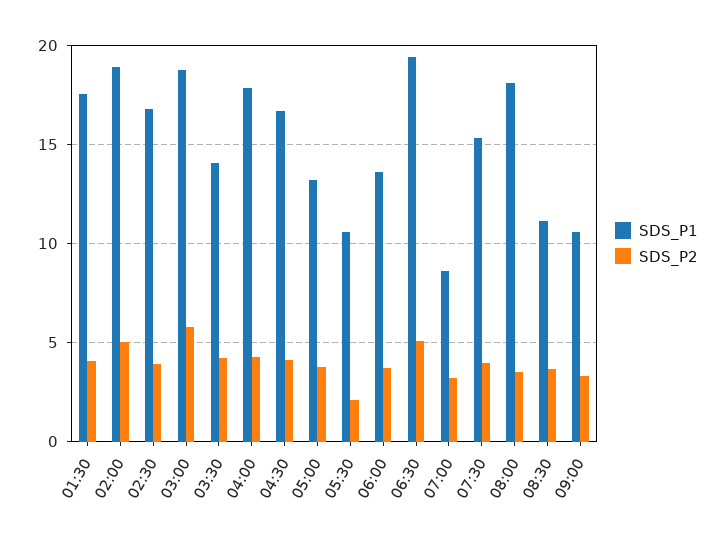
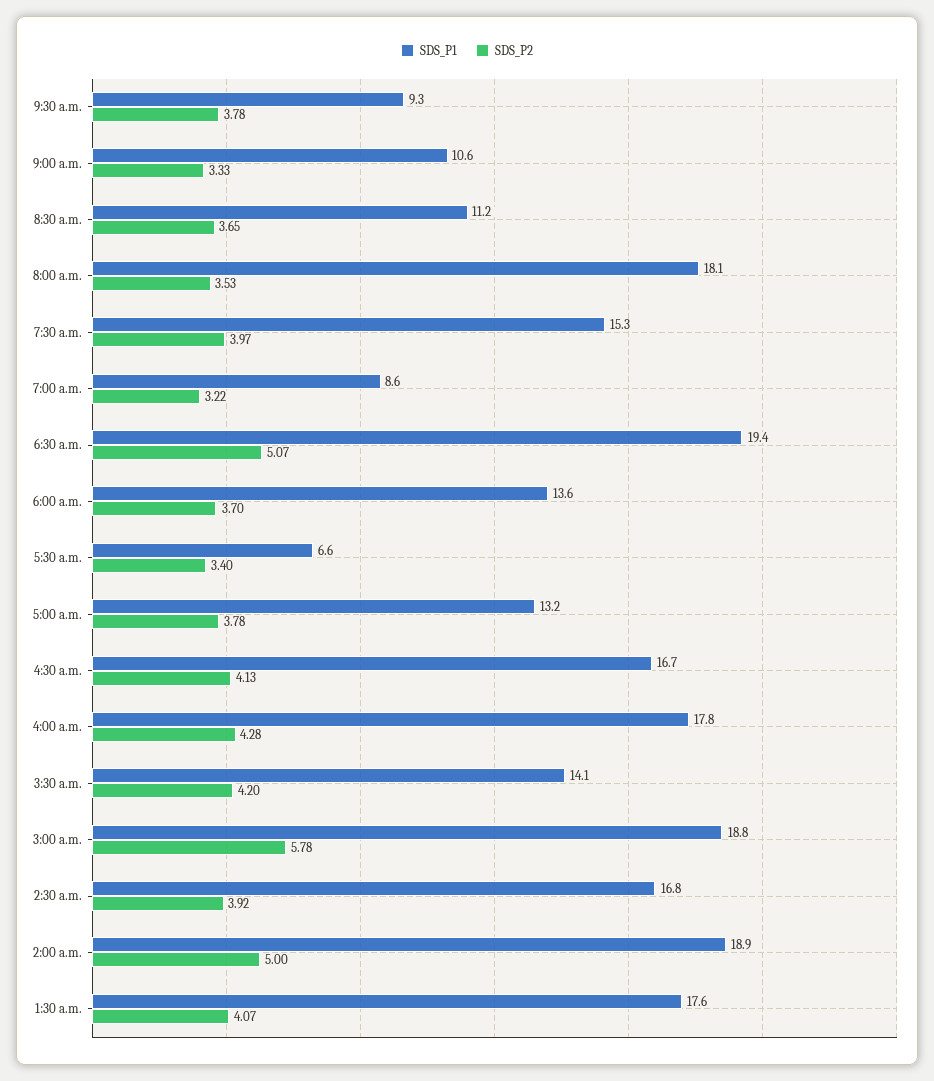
SDS_P1, 05:30: 10.5 -> 6.6
SDS_P2, 05:30: 2 -> 3.4
SDS_P1, 9:30 a.m.: none -> 9.3
SDS_P2, 9:30 a.m.: none -> 3.78

